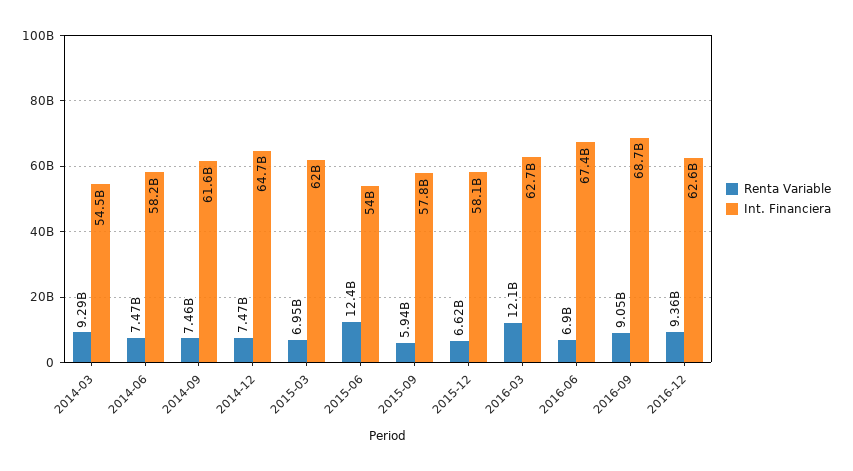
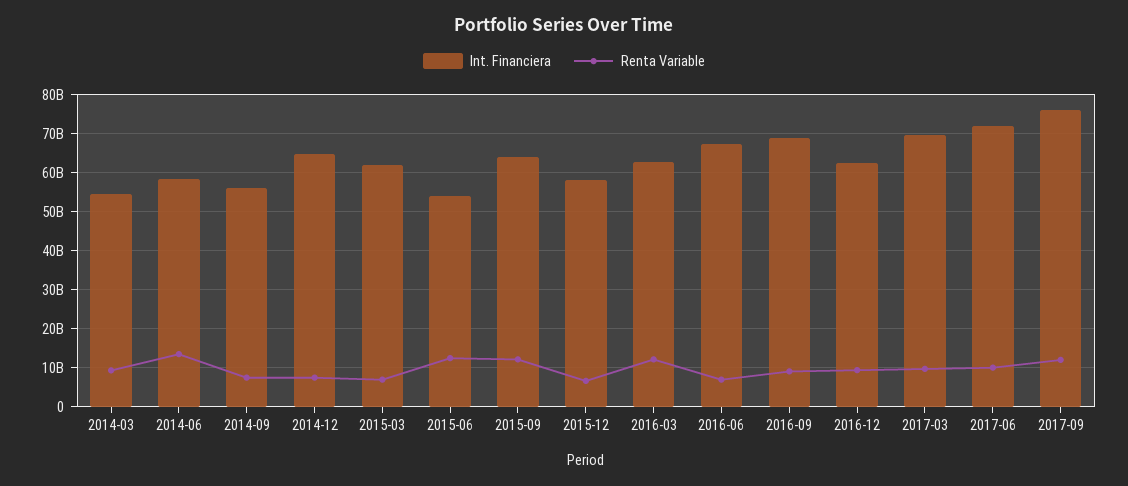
Renta Variable, 2014-06: 7470000000 -> 14000000000
Int. Financiera, 2014-09: 61600000000 -> 56000000000
Renta Variable, 2015-09: 5940000000 -> 12000000000
Int. Financiera, 2015-09: 57800000000 -> 64000000000
Int. Financiera, 2017-03: none -> 70000000000
Renta Variable, 2017-03: none -> 10000000000
Int. Financiera, 2017-06: none -> 72000000000
Renta Variable, 2017-06: none -> 10000000000
Int. Financiera, 2017-09: none -> 76000000000
Renta Variable, 2017-09: none -> 12000000000

